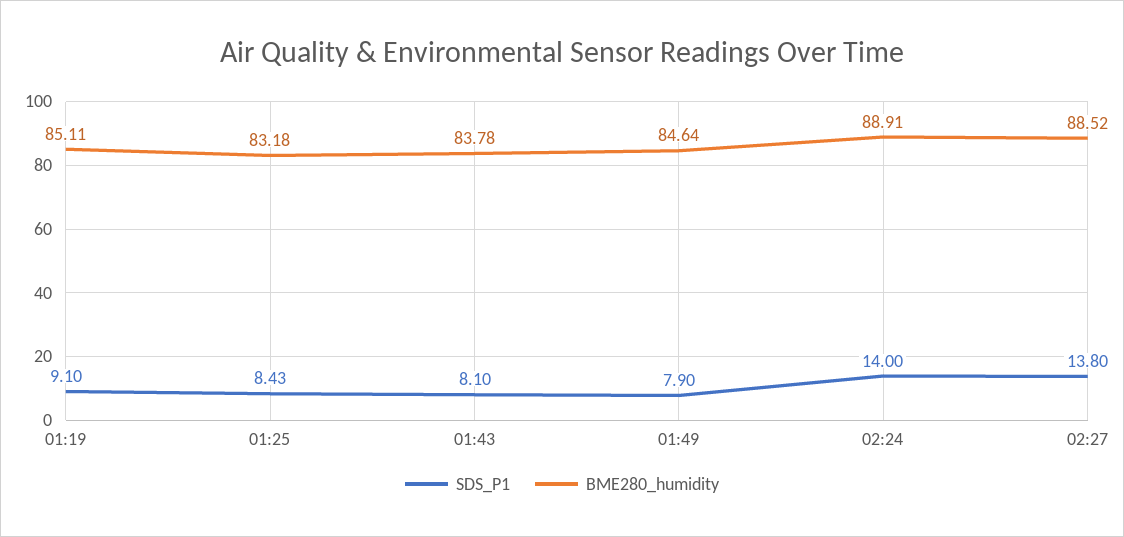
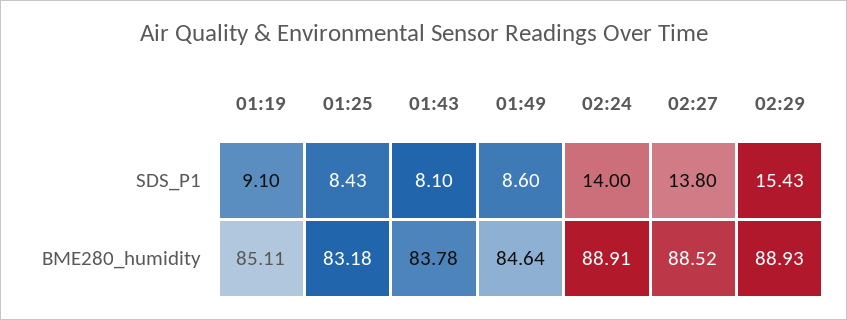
SDS_P1, 01:49: 7.9 -> 8.6
SDS_P1, 02:29: none -> 15.43
BME280_humidity, 02:29: none -> 88.93

